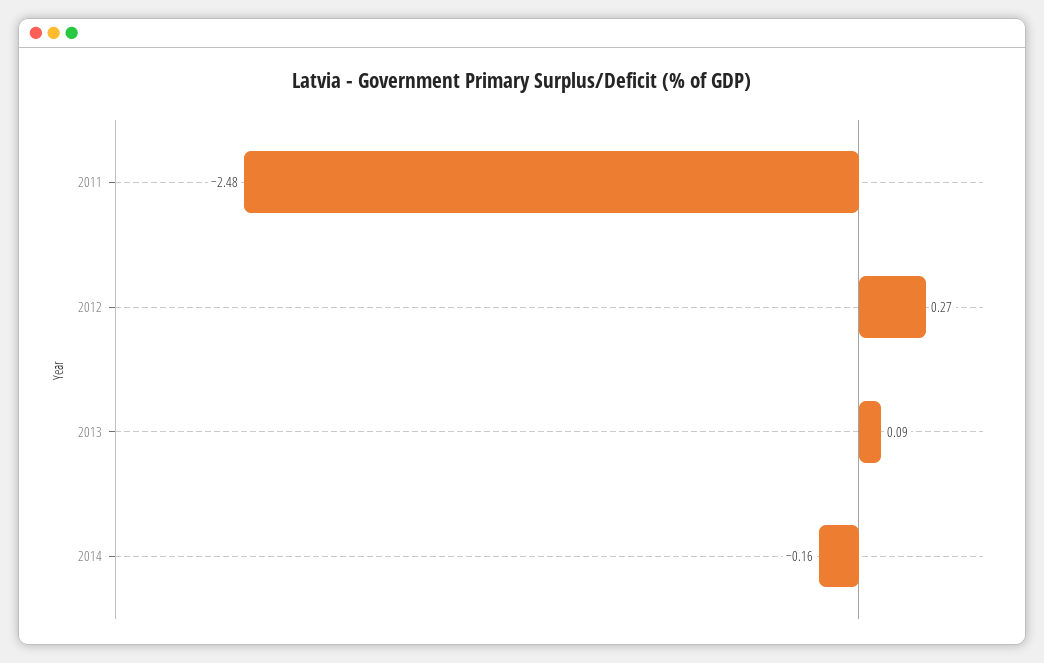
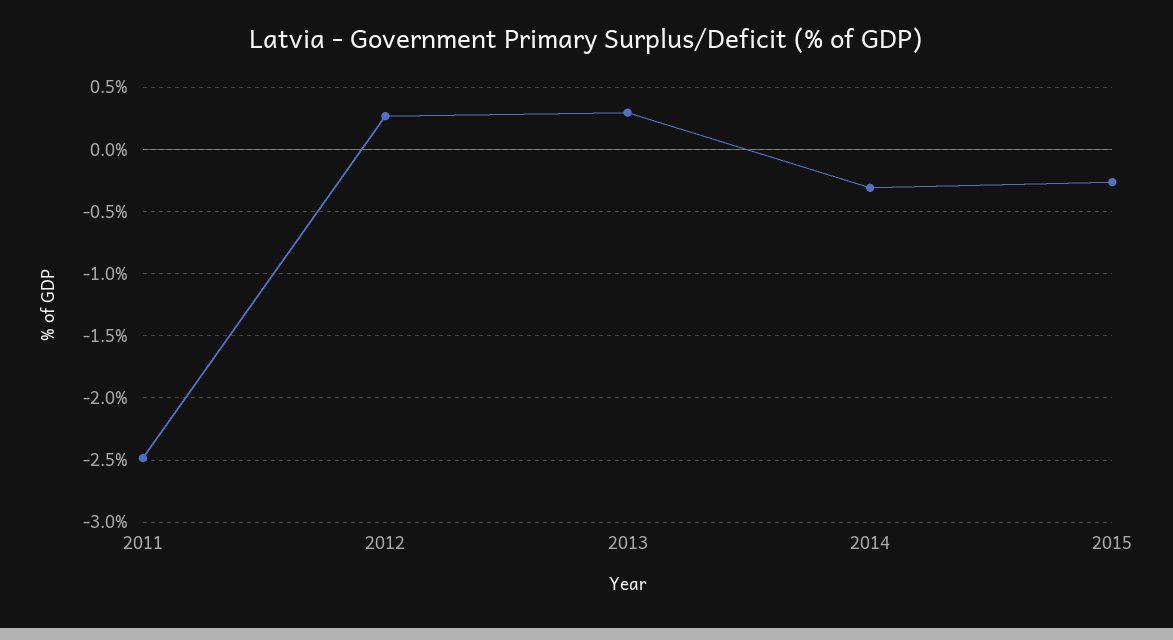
2013: 0.09 -> 0.3
2014: -0.16 -> -0.3
2015: none -> -0.25

